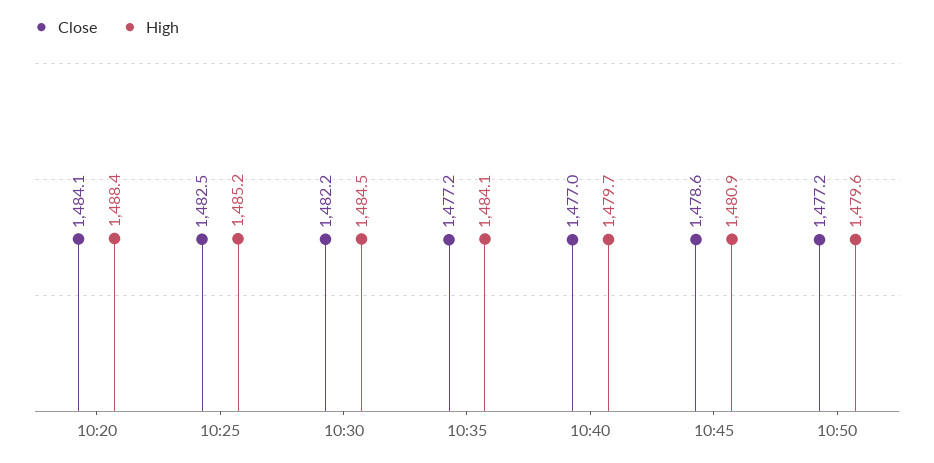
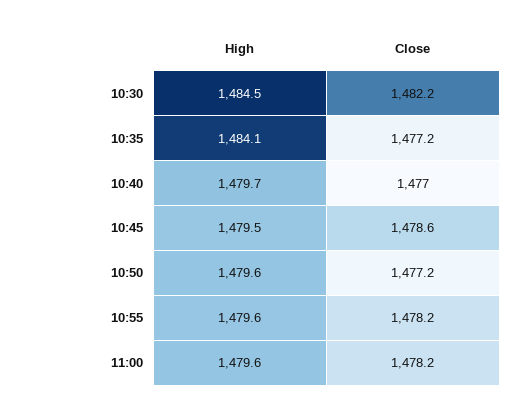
Close, 10:20: 1484.1 -> none
High, 10:20: 1488.4 -> none
Close, 10:25: 1482.5 -> none
High, 10:25: 1485.2 -> none
High, 10:45: 1480.9 -> 1479.5
High, 10:55: none -> 1479.6
Close, 10:55: none -> 1478.2
High, 11:00: none -> 1479.6
Close, 11:00: none -> 1478.2

